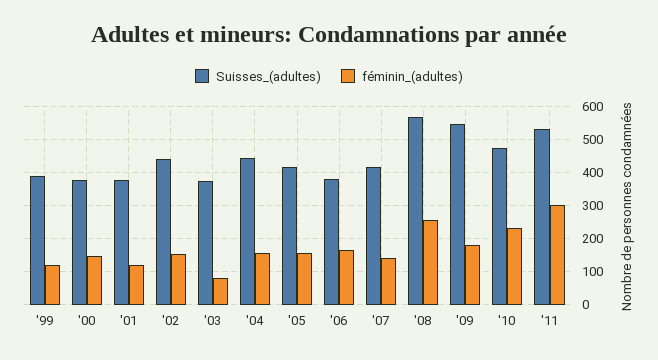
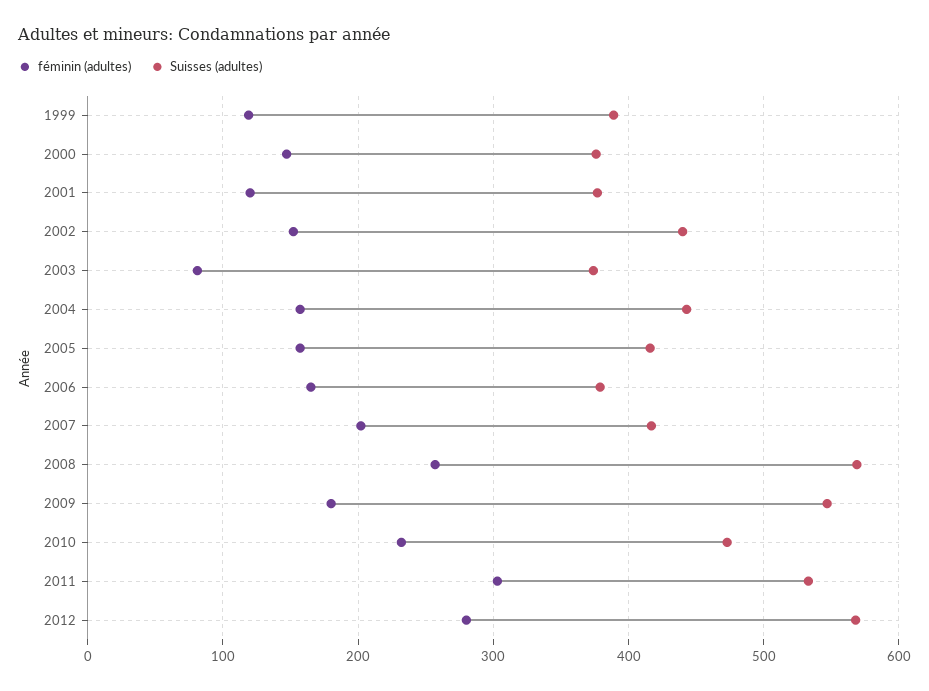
féminin_(adultes), '07: 140 -> 200
féminin_(adultes), 2012: none -> 280
Suisses_(adultes), 2012: none -> 570

